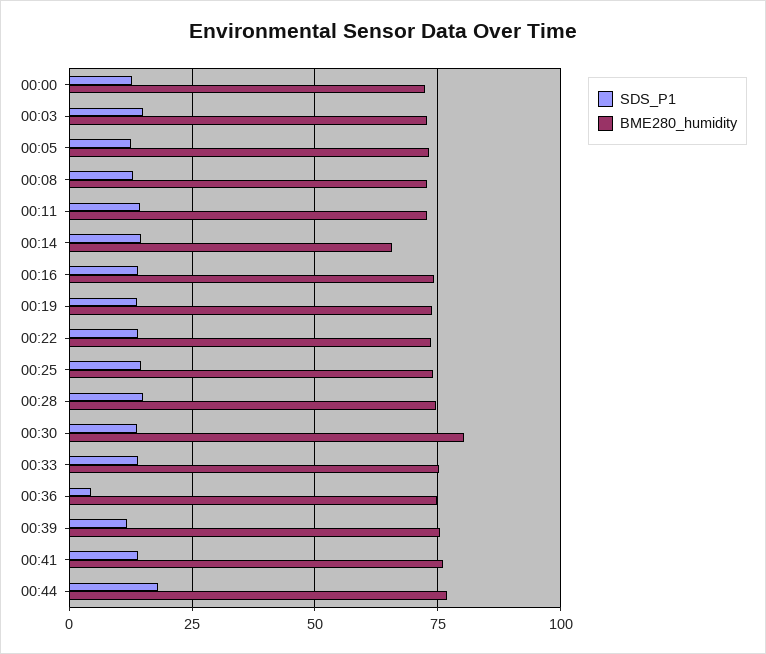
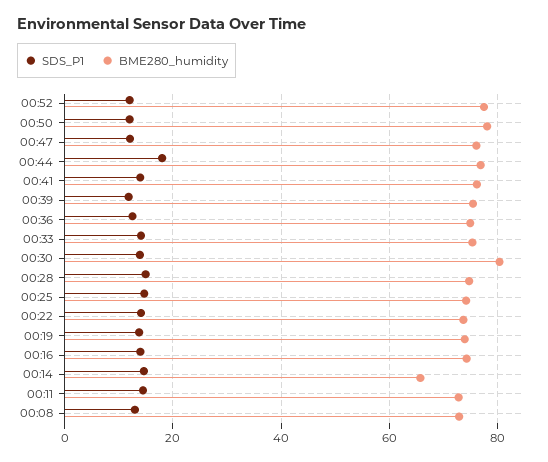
SDS_P1, 00:00: 12.5 -> none
BME280_humidity, 00:00: 72.5 -> none
SDS_P1, 00:03: 15 -> none
BME280_humidity, 00:03: 72.5 -> none
SDS_P1, 00:05: 12.5 -> none
BME280_humidity, 00:05: 72.5 -> none
SDS_P1, 00:36: 5 -> 12
SDS_P1, 00:52: none -> 12
BME280_humidity, 00:52: none -> 78
SDS_P1, 00:50: none -> 12
BME280_humidity, 00:50: none -> 78
SDS_P1, 00:47: none -> 12
BME280_humidity, 00:47: none -> 76

